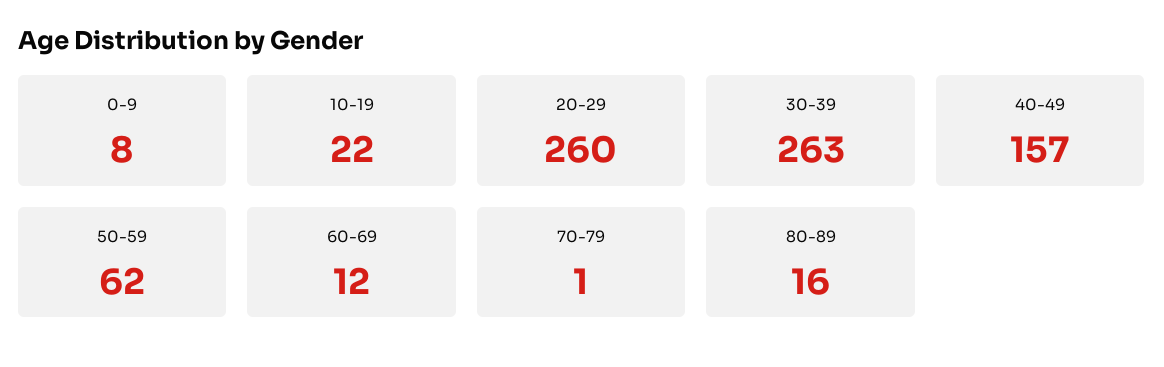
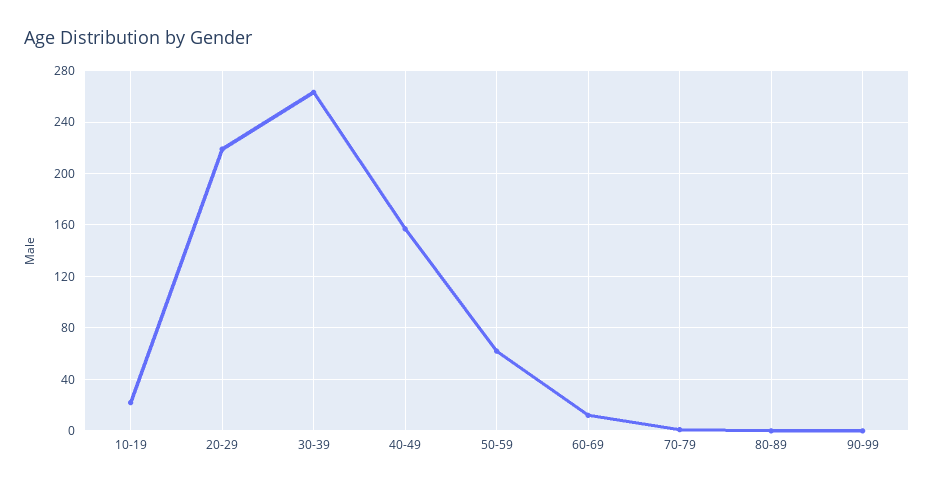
0-9: 8 -> none
20-29: 260 -> 220
80-89: 16 -> 0
90-99: none -> 0

